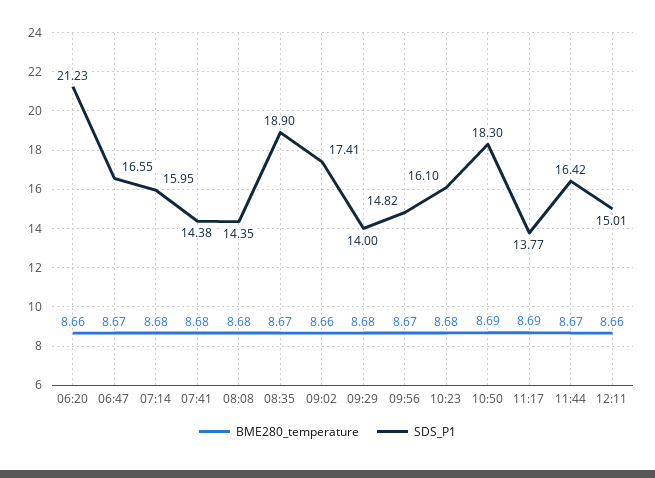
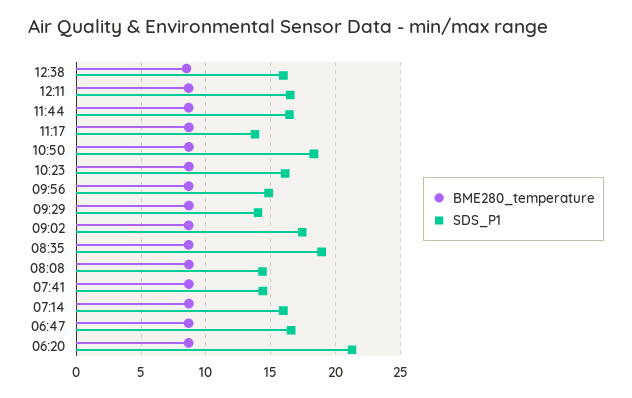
SDS_P1, 12:11: 15.01 -> 16.5
BME280_temperature, 12:38: none -> 8.5
SDS_P1, 12:38: none -> 16

